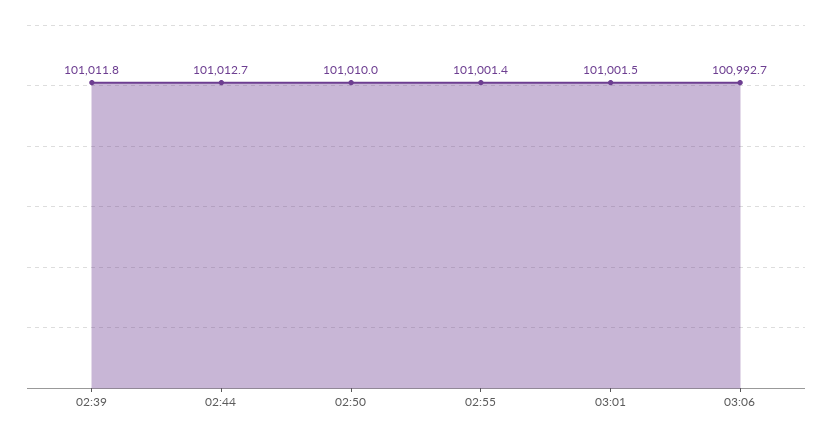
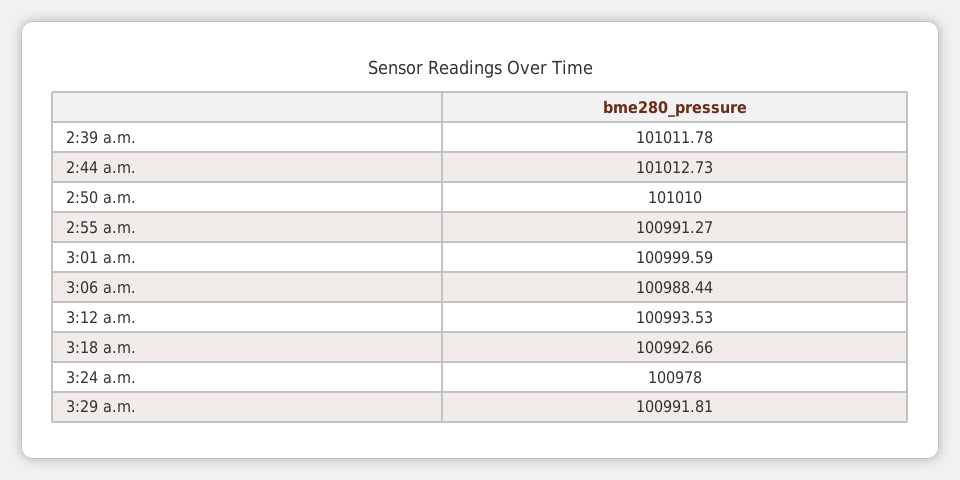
02:55: 101001.4 -> 100991.27
03:01: 101001.5 -> 100999.59
03:06: 100992.7 -> 100988.44
3:12 a.m.: none -> 100993.53
3:18 a.m.: none -> 100992.66
3:24 a.m.: none -> 100978
3:29 a.m.: none -> 100991.81

